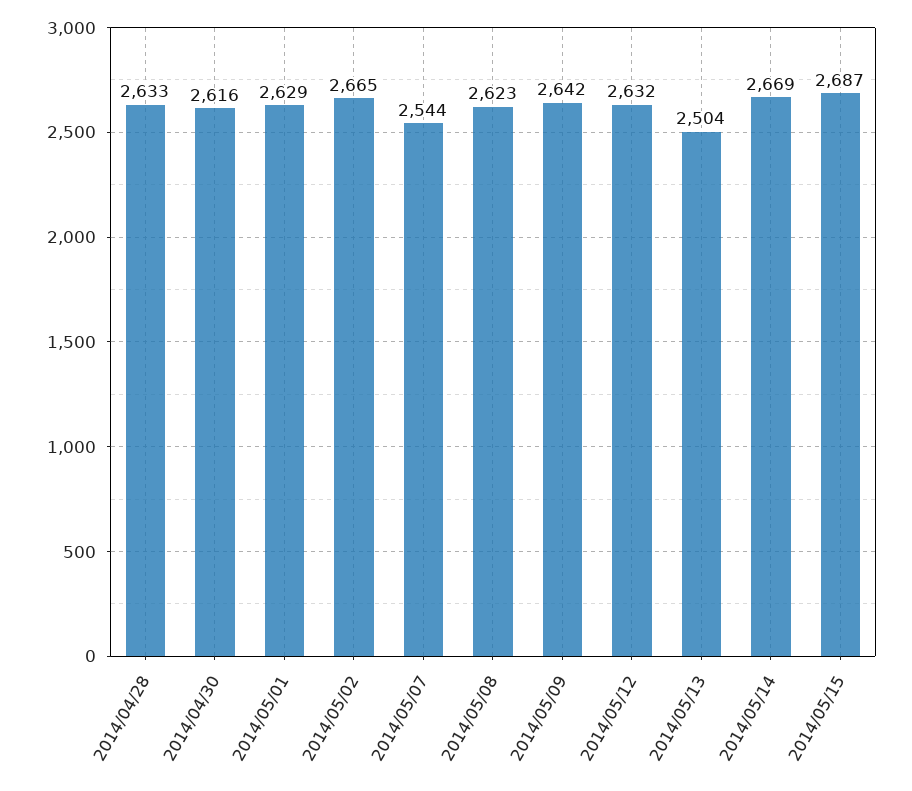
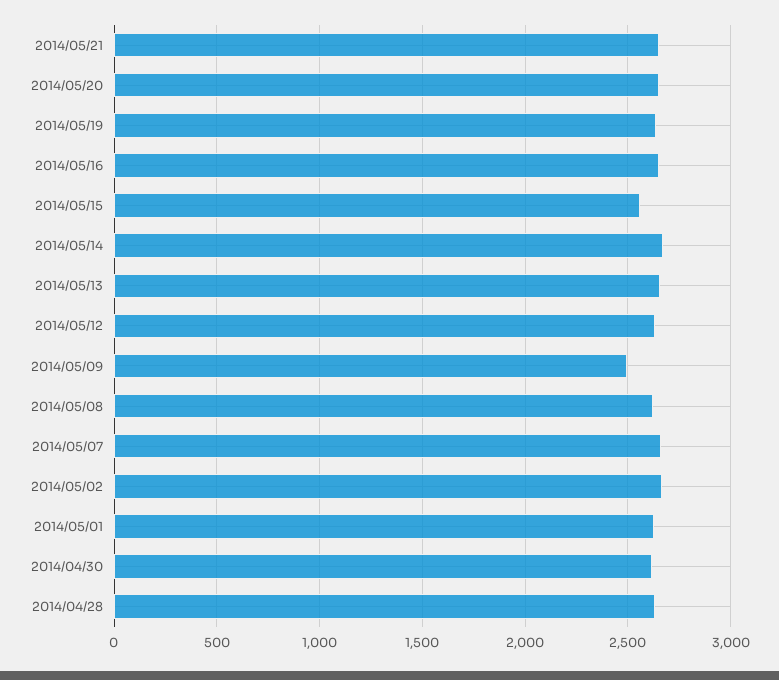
2014/05/07: 2544 -> 2650
2014/05/09: 2642 -> 2500
2014/05/13: 2504 -> 2650
2014/05/15: 2687 -> 2550
2014/05/21: none -> 2650
2014/05/20: none -> 2650
2014/05/19: none -> 2650
2014/05/16: none -> 2650

